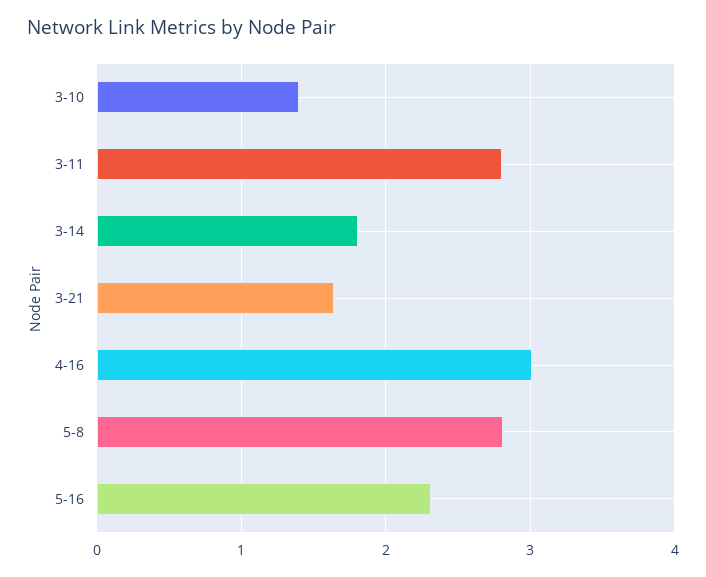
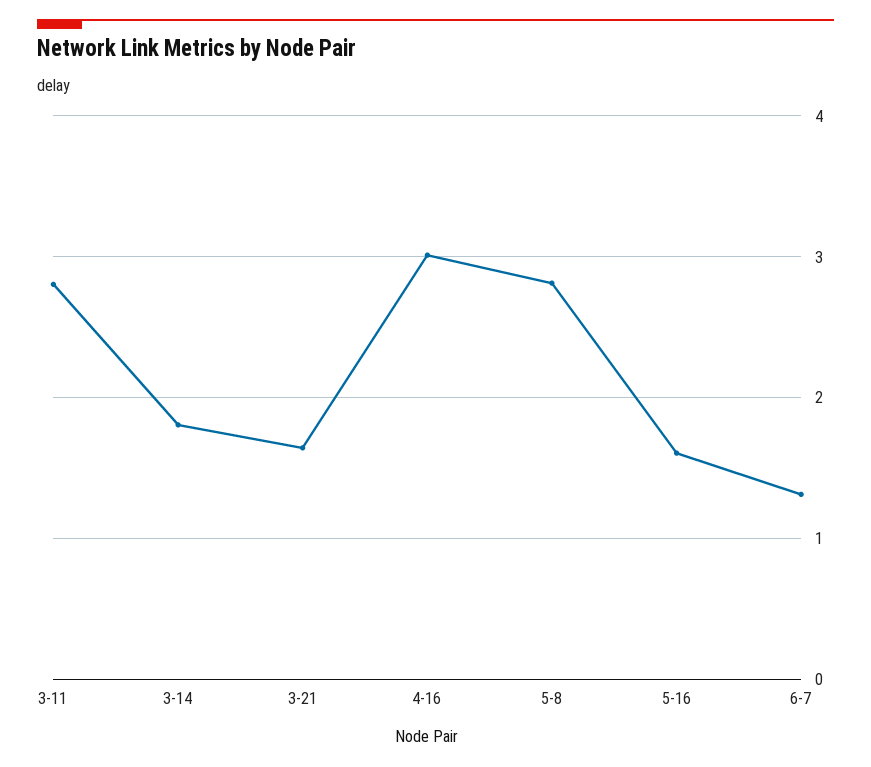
3-10: 1.4 -> none
5-16: 2.3 -> 1.6
6-7: none -> 1.3

